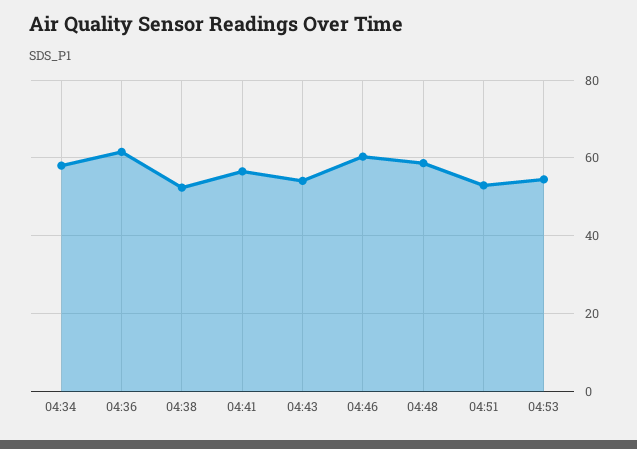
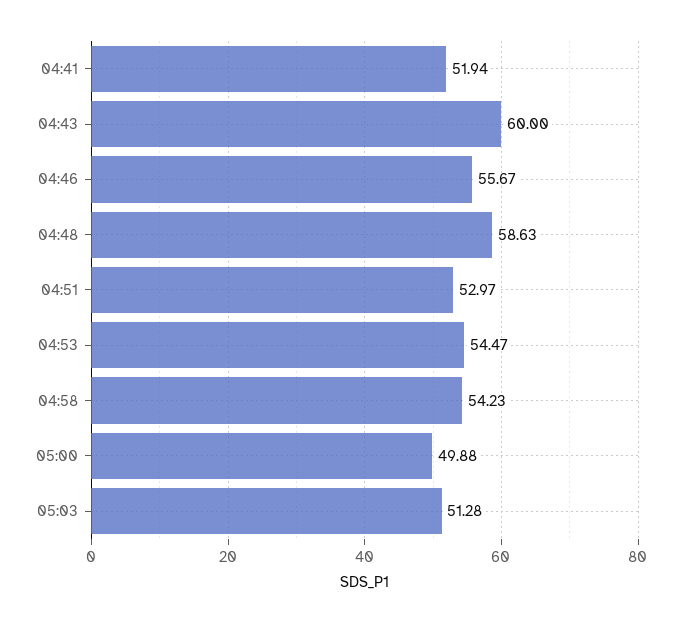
04:34: 58 -> none
04:36: 62 -> none
04:38: 52 -> none
04:41: 56 -> 51.94
04:43: 54 -> 60
04:46: 60 -> 55.67
04:58: none -> 54.23
05:00: none -> 49.88
05:03: none -> 51.28

